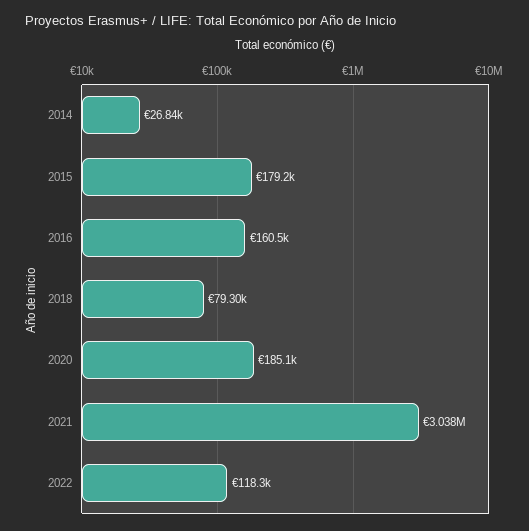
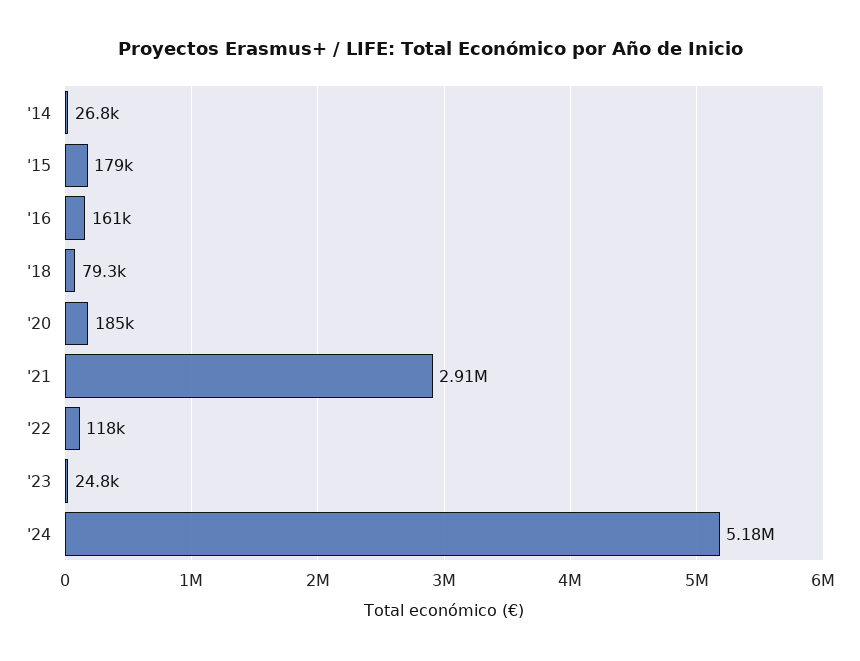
2021: 3038000 -> 2910000
'23: none -> 24800
'24: none -> 5180000

